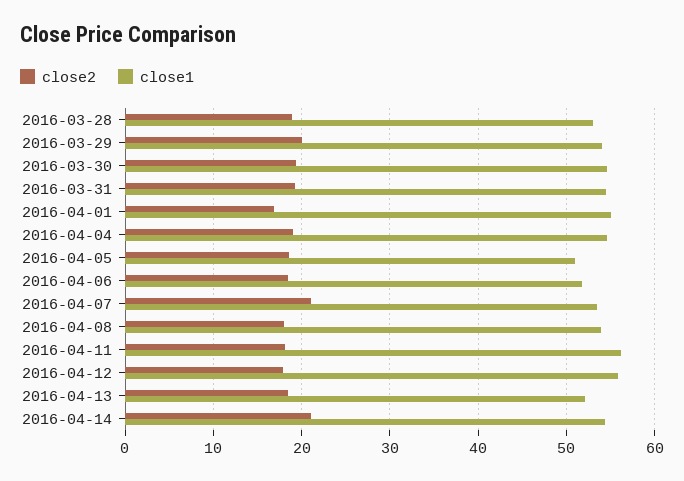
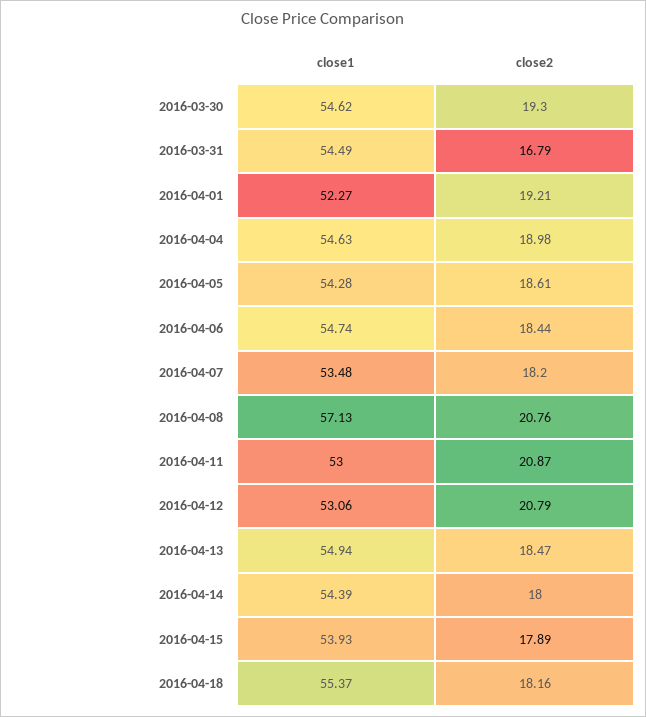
close2, 2016-03-28: 19 -> none
close1, 2016-03-28: 53 -> none
close2, 2016-03-29: 20 -> none
close1, 2016-03-29: 54 -> none
close2, 2016-03-31: 19 -> 16.79
close2, 2016-04-01: 17 -> 19.21
close1, 2016-04-01: 55 -> 52.27
close1, 2016-04-05: 51 -> 54.28
close1, 2016-04-06: 52 -> 54.74
close2, 2016-04-07: 21 -> 18.2
close2, 2016-04-08: 18 -> 20.76
close1, 2016-04-08: 54 -> 57.13
close2, 2016-04-11: 18 -> 20.87
close1, 2016-04-11: 56 -> 53
close2, 2016-04-12: 18 -> 20.79
close1, 2016-04-12: 56 -> 53.06
close1, 2016-04-13: 52 -> 54.94
close2, 2016-04-14: 21 -> 18
close1, 2016-04-15: none -> 53.93
close2, 2016-04-15: none -> 17.89
close1, 2016-04-18: none -> 55.37
close2, 2016-04-18: none -> 18.16

